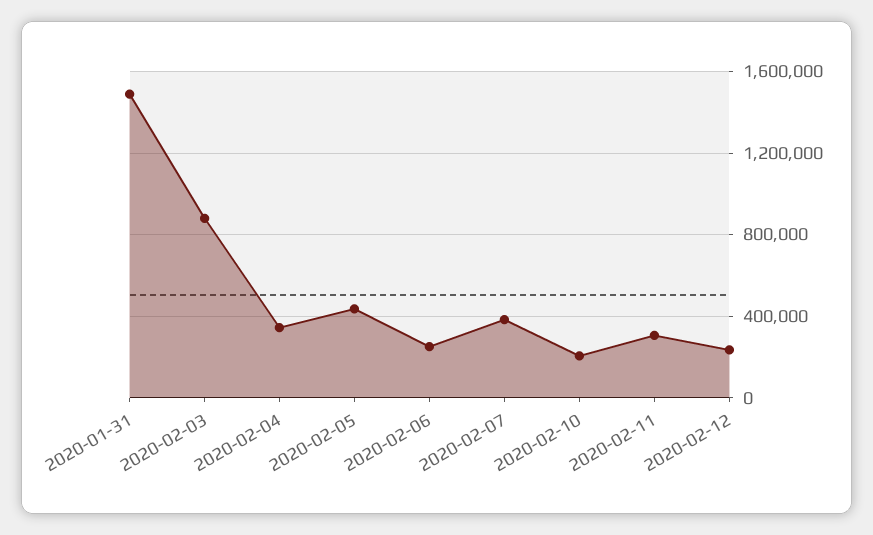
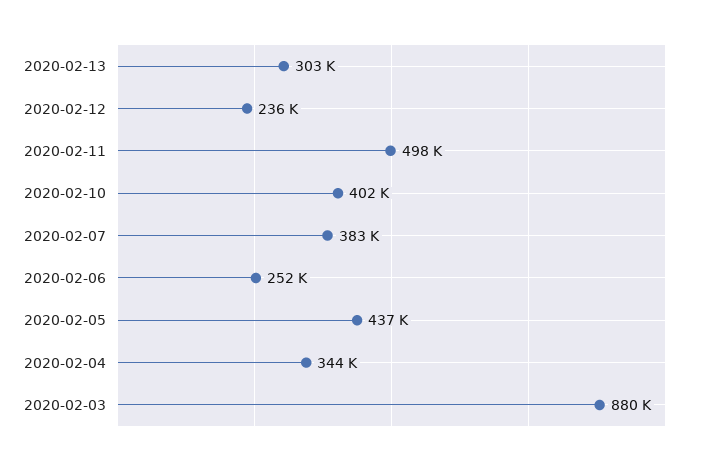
2020-01-31: 1500000 -> none
2020-02-10: 200000 -> 402000
2020-02-11: 300000 -> 498000
2020-02-13: none -> 303000

